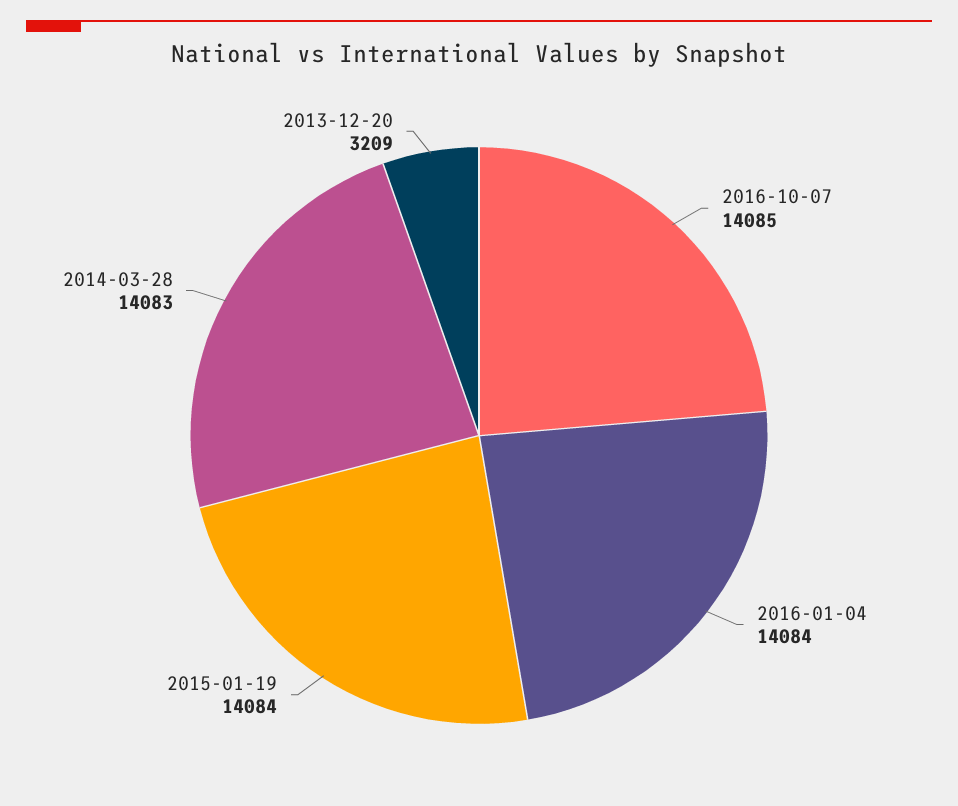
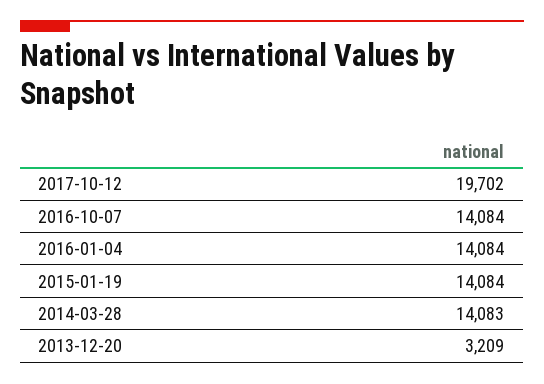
2016-10-07: 14085 -> 14084
2017-10-12: none -> 19702

